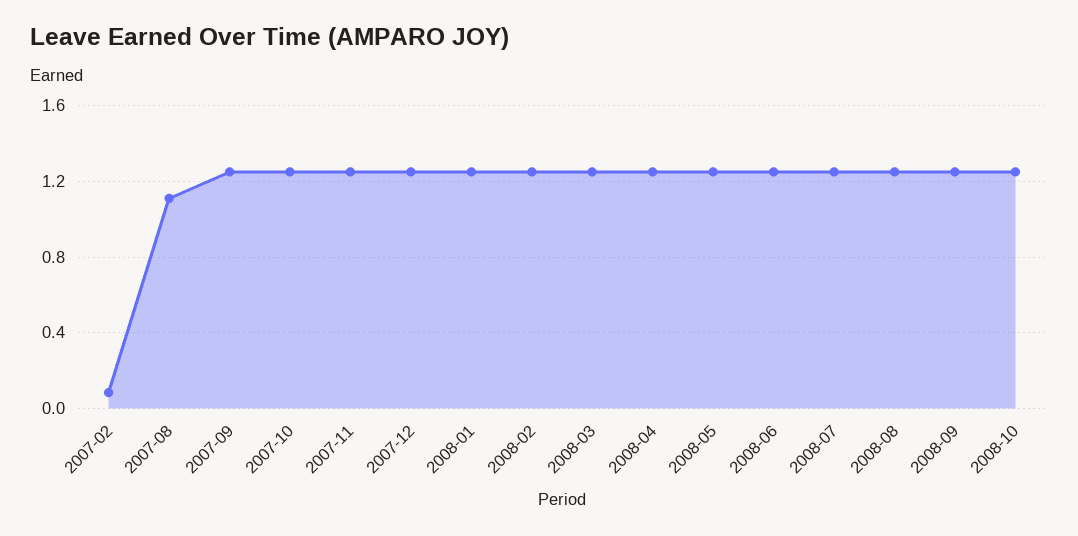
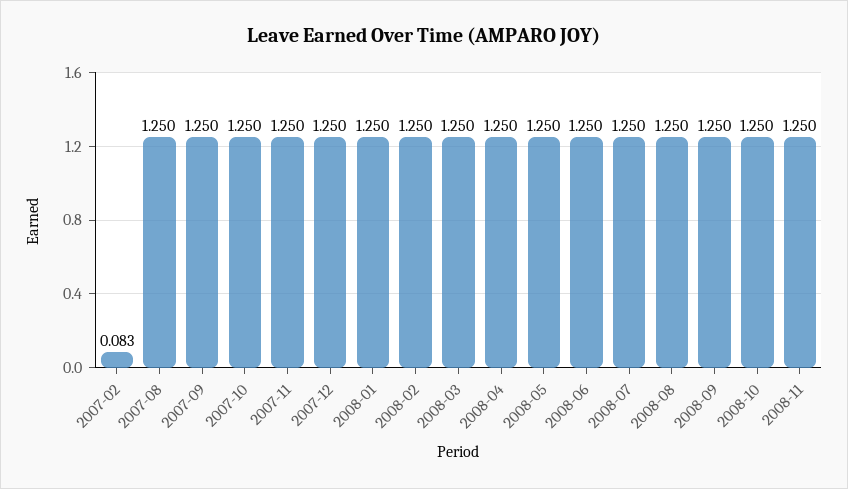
2007-08: 1.1 -> 1.25
2008-11: none -> 1.25

